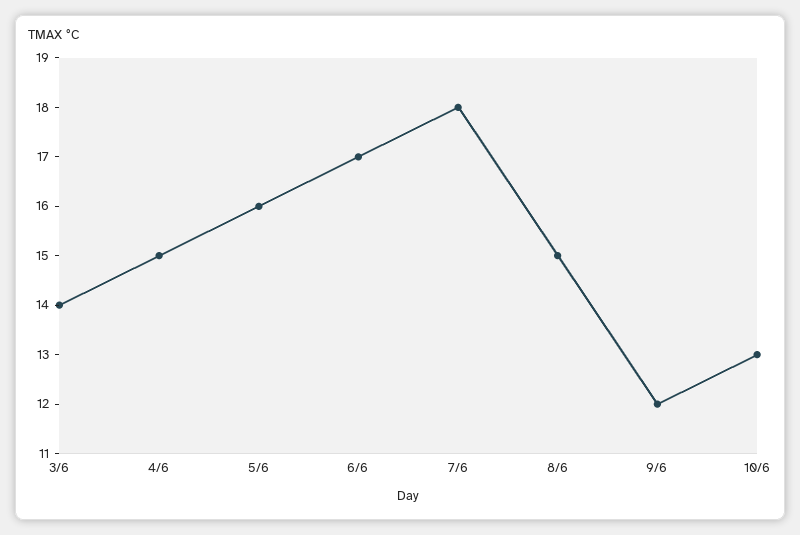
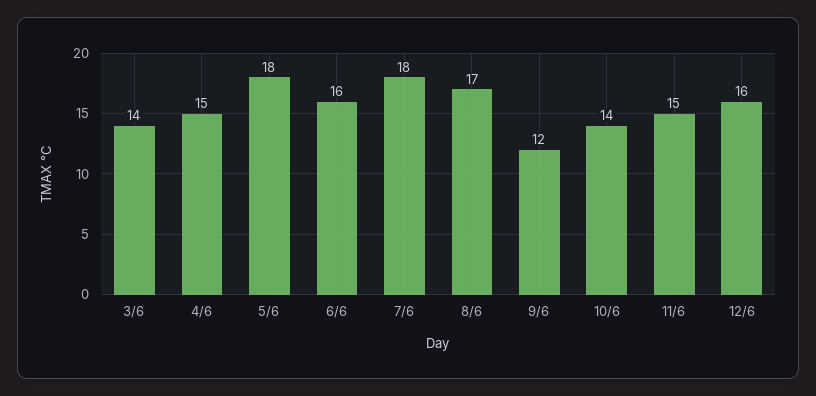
5/6: 16 -> 18
6/6: 17 -> 16
8/6: 15 -> 17
10/6: 13 -> 14
11/6: none -> 15
12/6: none -> 16

